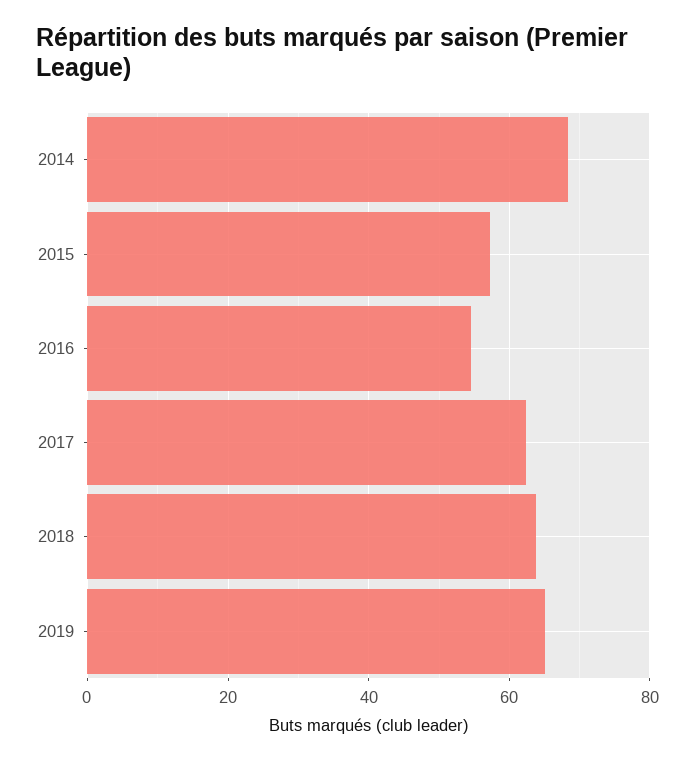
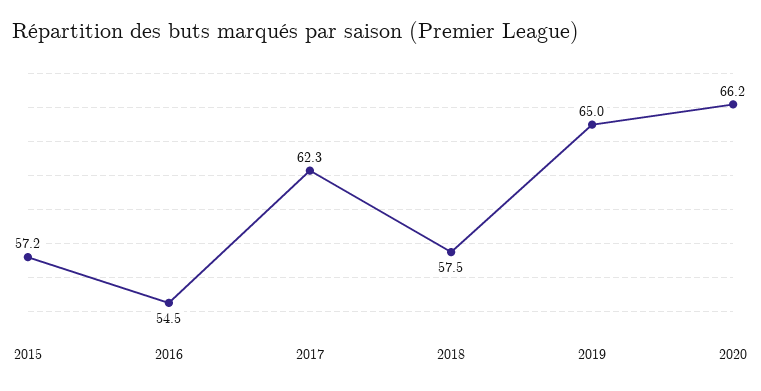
2014: 68 -> none
2018: 64 -> 57.5
2020: none -> 66.2

